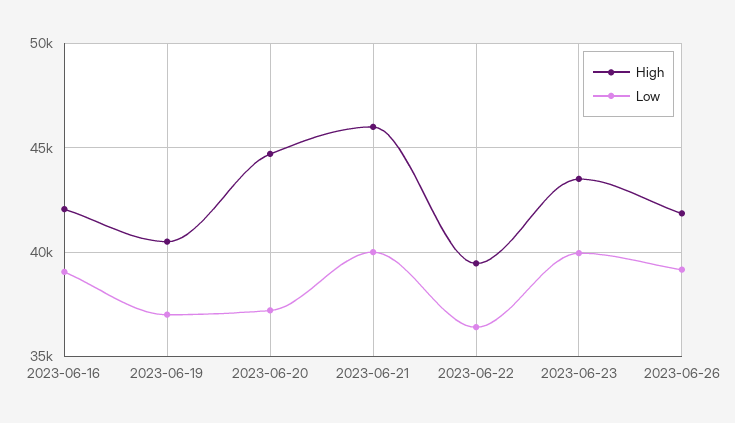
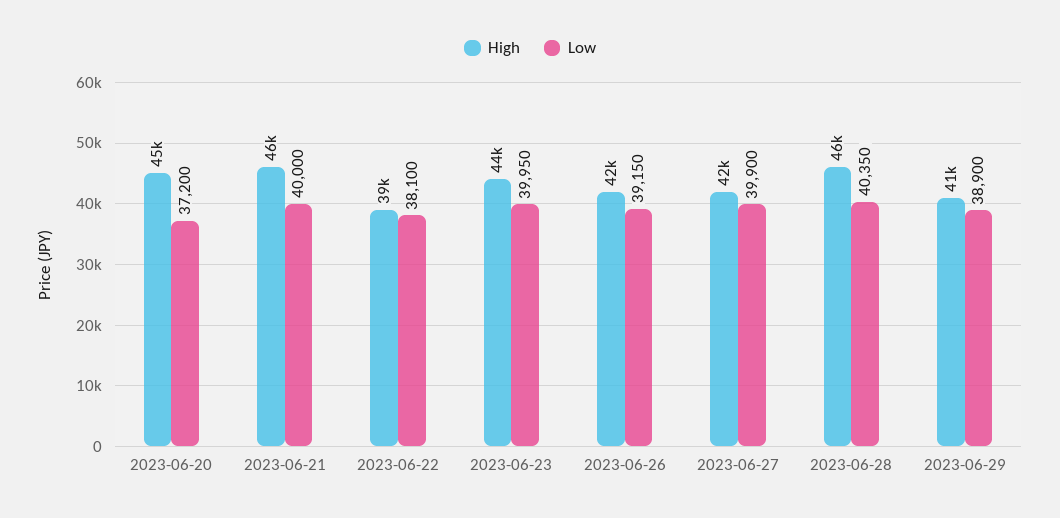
High, 2023-06-16: 42000 -> none
Low, 2023-06-16: 39000 -> none
High, 2023-06-19: 40500 -> none
Low, 2023-06-19: 37000 -> none
Low, 2023-06-22: 36500 -> 38100
High, 2023-06-27: none -> 42000
Low, 2023-06-27: none -> 39900
High, 2023-06-28: none -> 46000
Low, 2023-06-28: none -> 40350
High, 2023-06-29: none -> 41000
Low, 2023-06-29: none -> 38900

